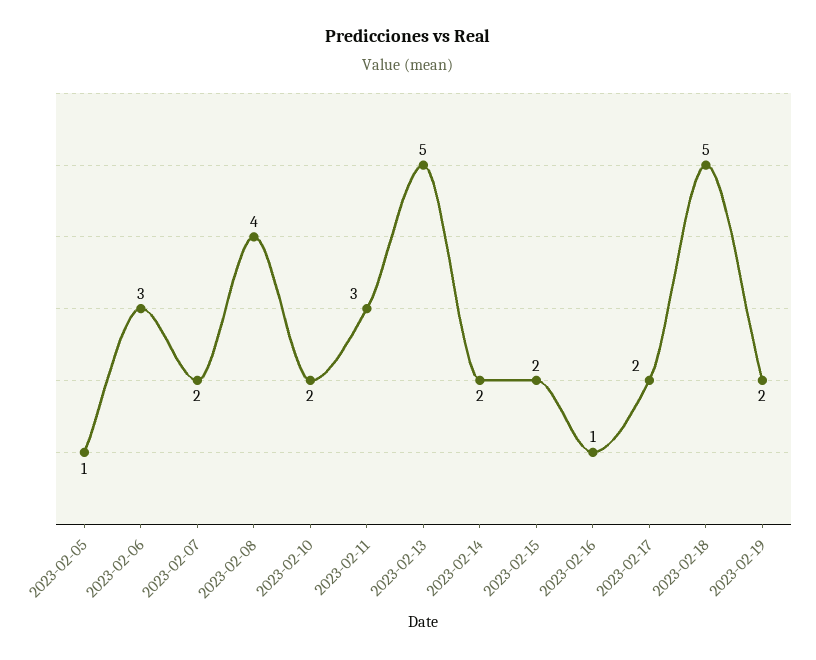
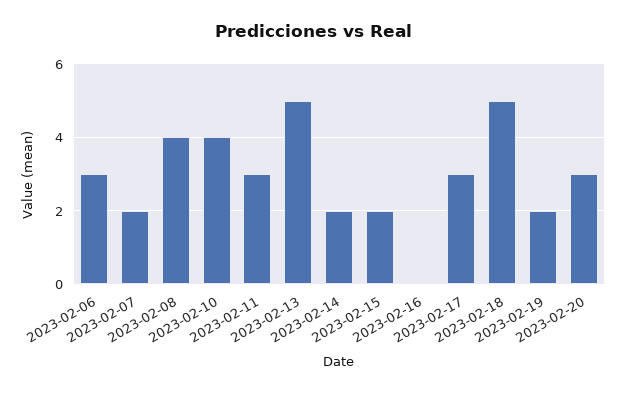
2023-02-05: 1 -> none
2023-02-10: 2 -> 4
2023-02-16: 1 -> 0
2023-02-17: 2 -> 3
2023-02-20: none -> 3

